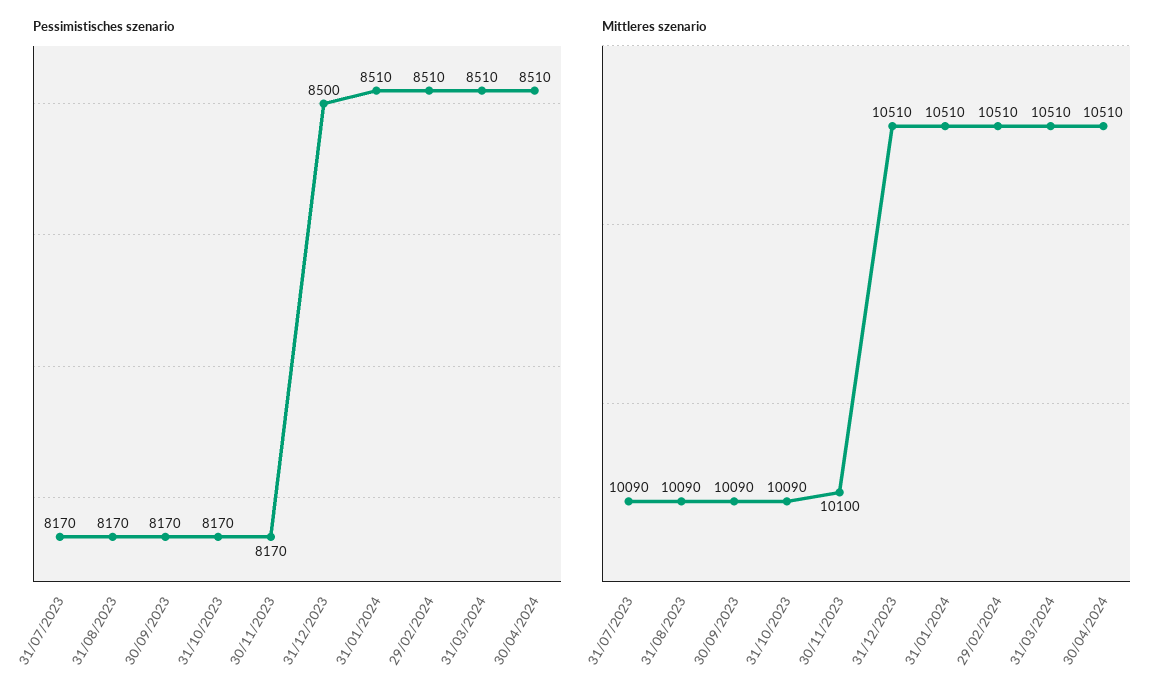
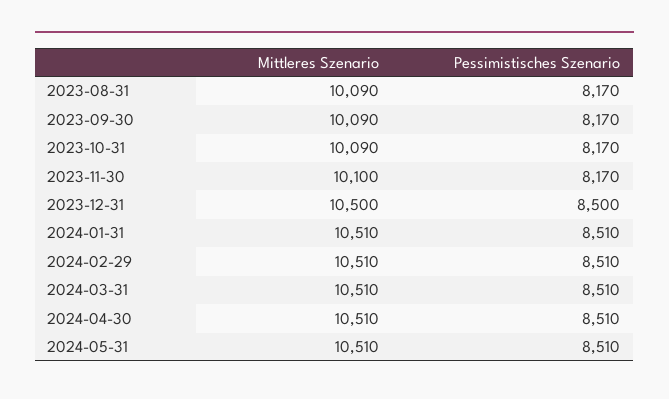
Pessimistisches szenario, 31/07/2023: 8170 -> none
Mittleres szenario, 31/07/2023: 10090 -> none
Mittleres szenario, 31/12/2023: 10510 -> 10500
Mittleres szenario, 2024-05-31: none -> 10510
Pessimistisches szenario, 2024-05-31: none -> 8510

